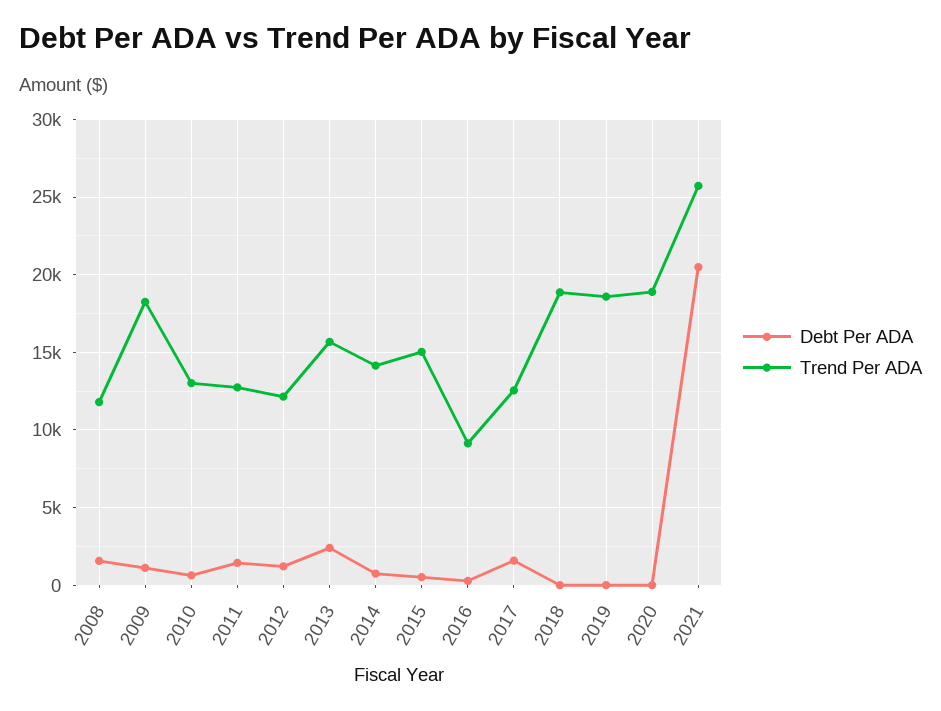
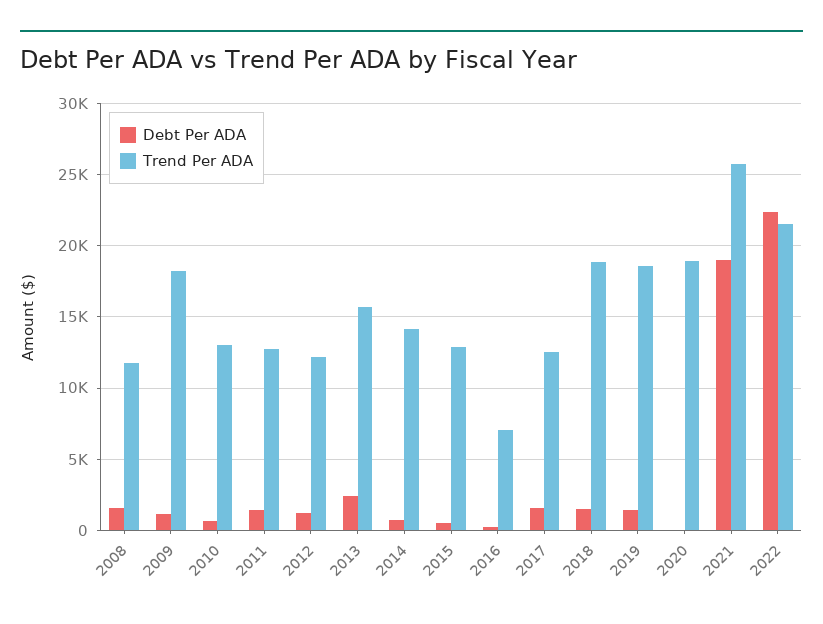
Trend Per ADA, 2015: 15000 -> 13000
Trend Per ADA, 2016: 9000 -> 7000
Debt Per ADA, 2018: 0 -> 1500
Debt Per ADA, 2019: 0 -> 1500
Debt Per ADA, 2021: 20500 -> 19000
Debt Per ADA, 2022: none -> 22500
Trend Per ADA, 2022: none -> 21500

